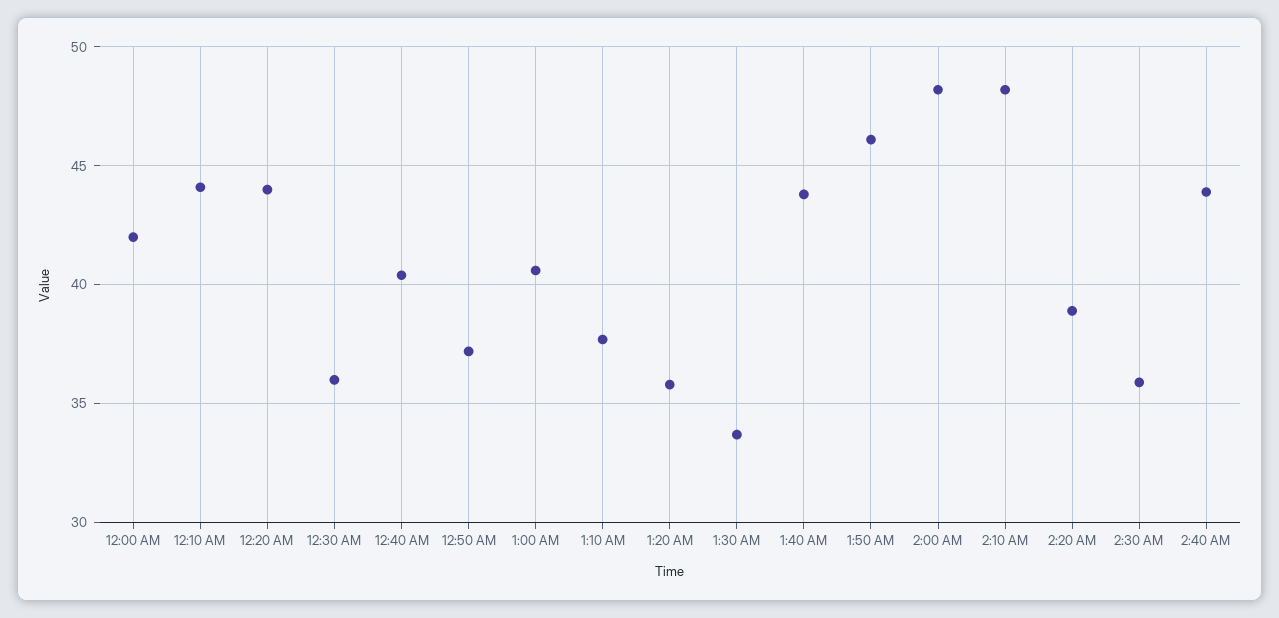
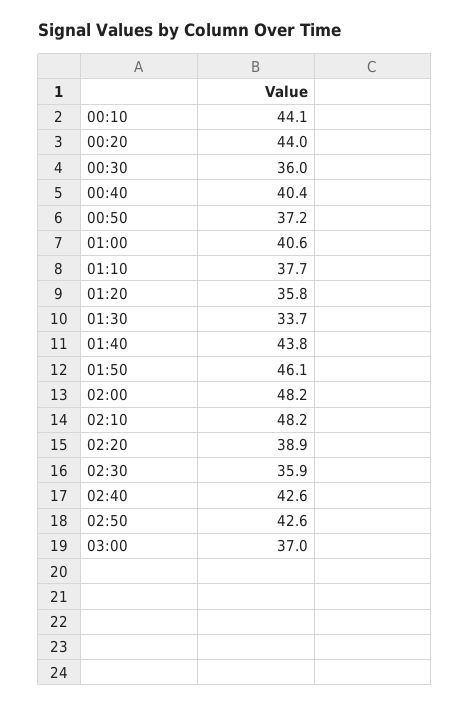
12:00 AM: 42 -> none
2:40 AM: 44 -> 42.6
02:50: none -> 42.6
03:00: none -> 37

